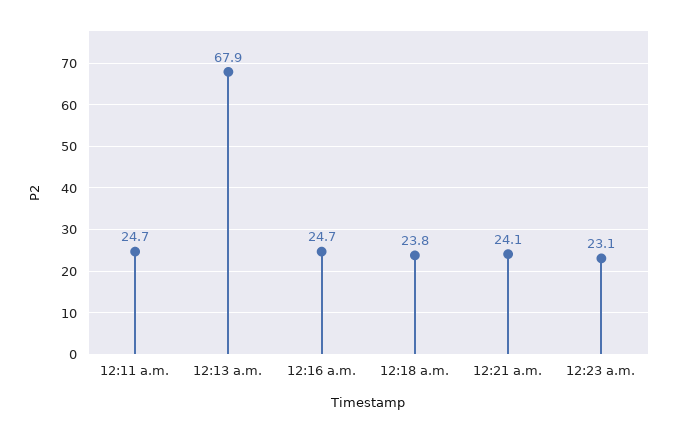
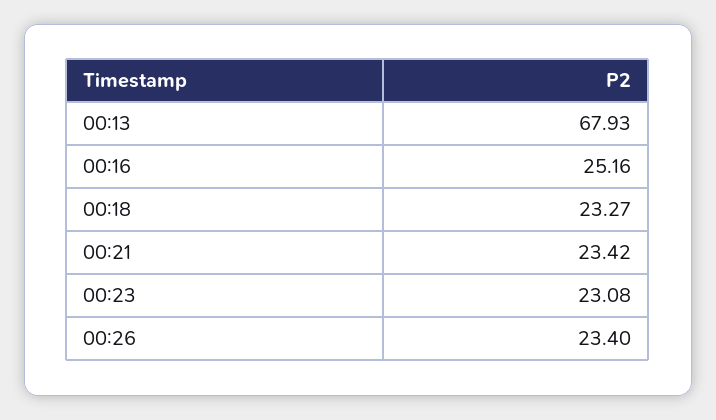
12:11 a.m.: 24.7 -> none
12:16 a.m.: 24.7 -> 25.16
12:18 a.m.: 23.8 -> 23.27
12:21 a.m.: 24.1 -> 23.42
00:26: none -> 23.4

